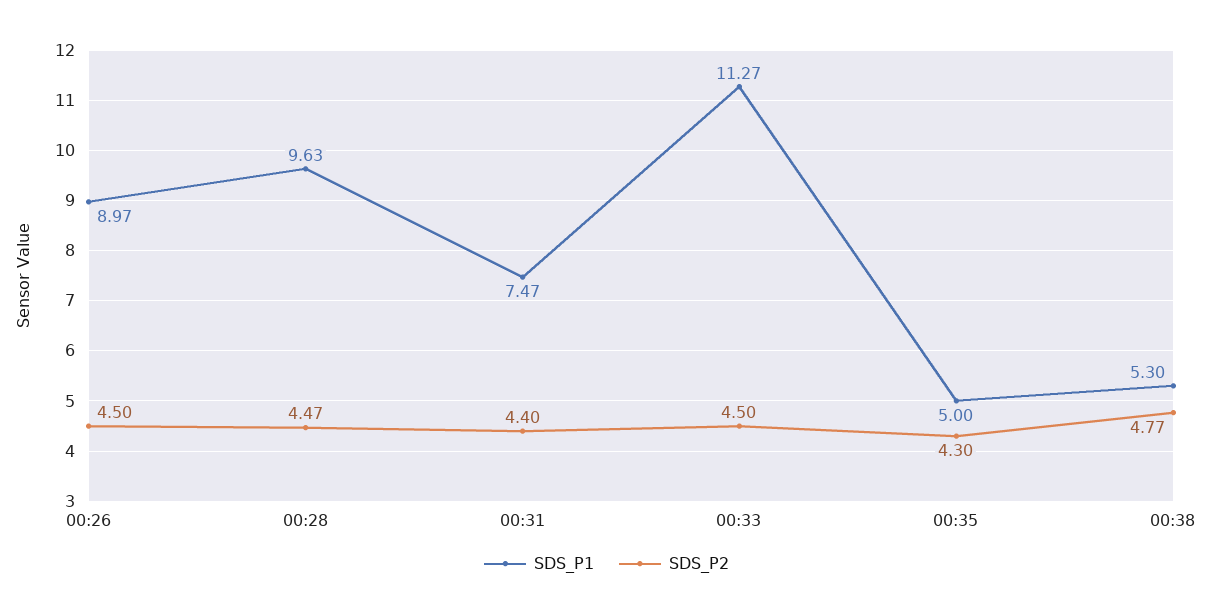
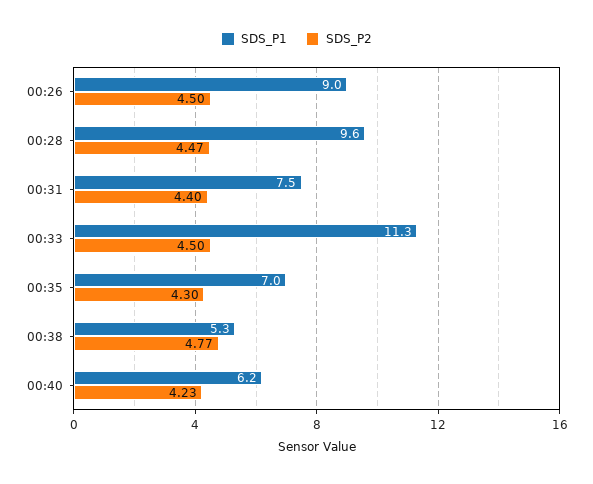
SDS_P1, 00:35: 5 -> 7
SDS_P1, 00:40: none -> 6.2
SDS_P2, 00:40: none -> 4.23

